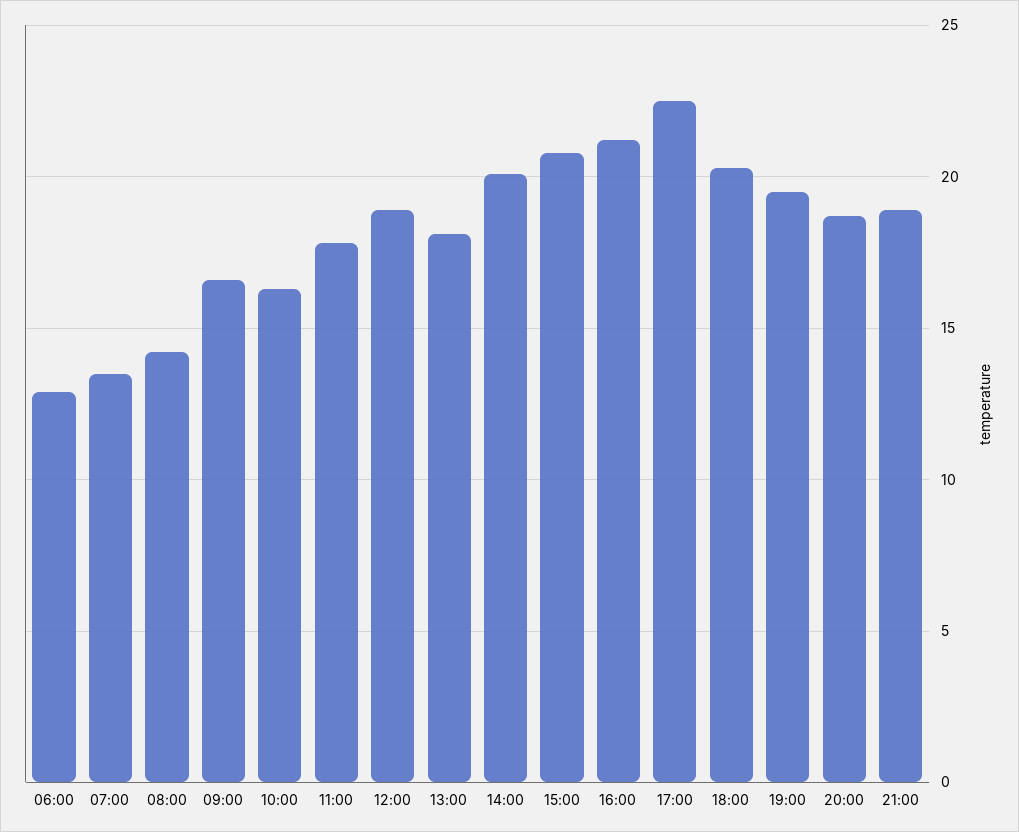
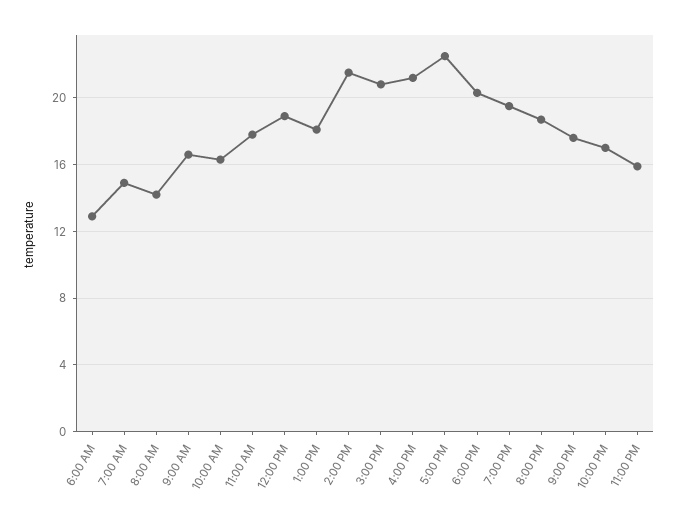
07:00: 13.5 -> 15
14:00: 20 -> 21.5
21:00: 19 -> 17.5
10:00 PM: none -> 17
11:00 PM: none -> 16

